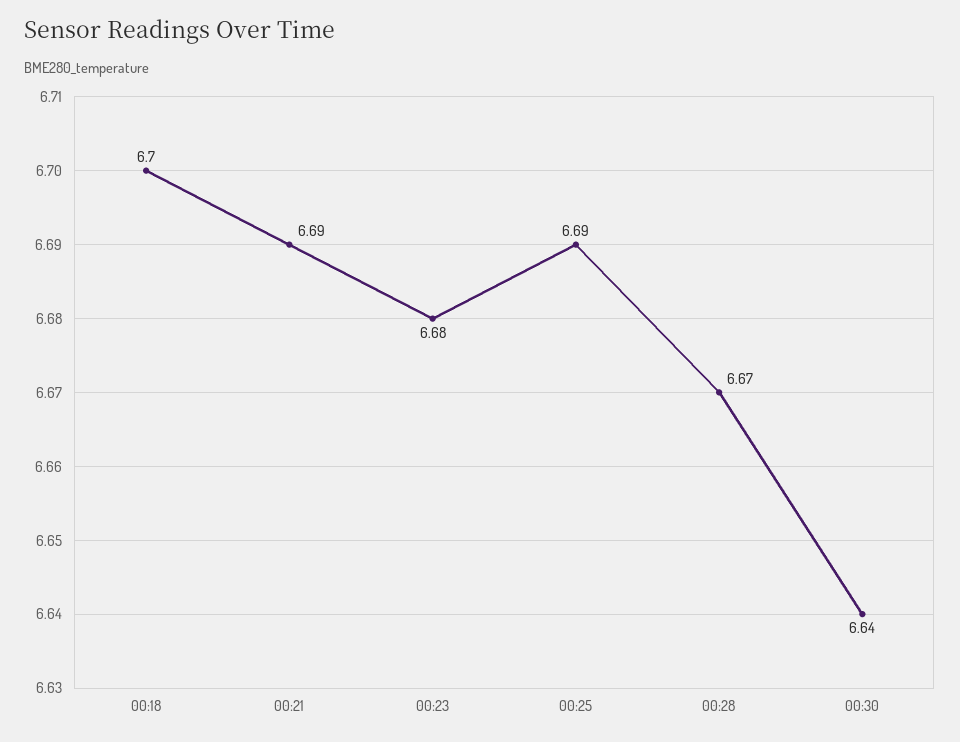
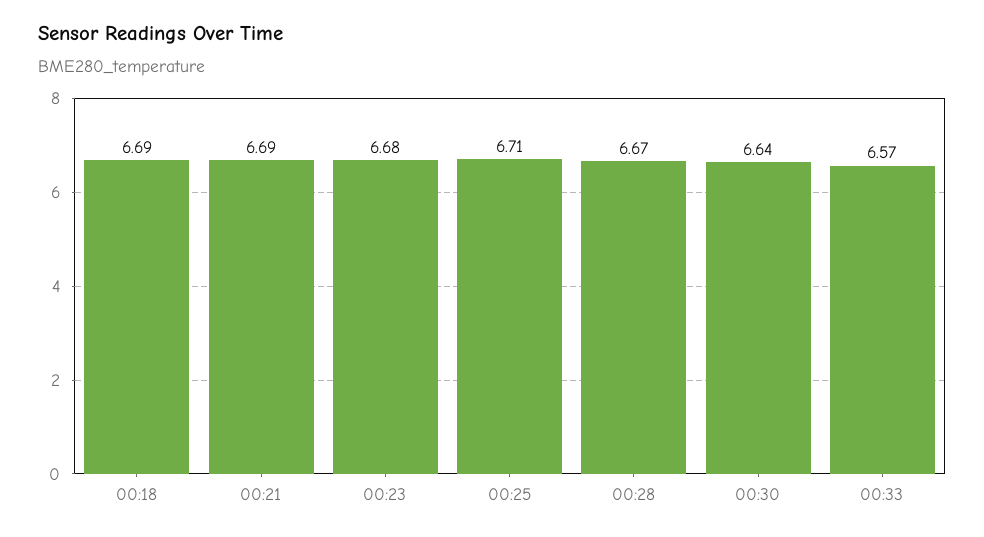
00:18: 6.7 -> 6.69
00:25: 6.69 -> 6.71
00:33: none -> 6.57

